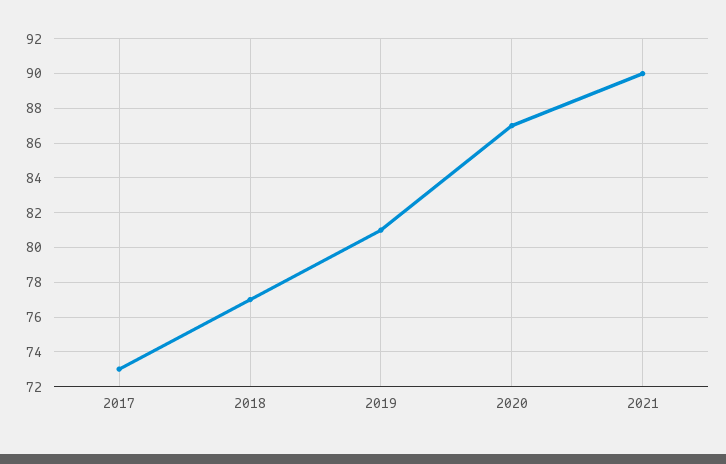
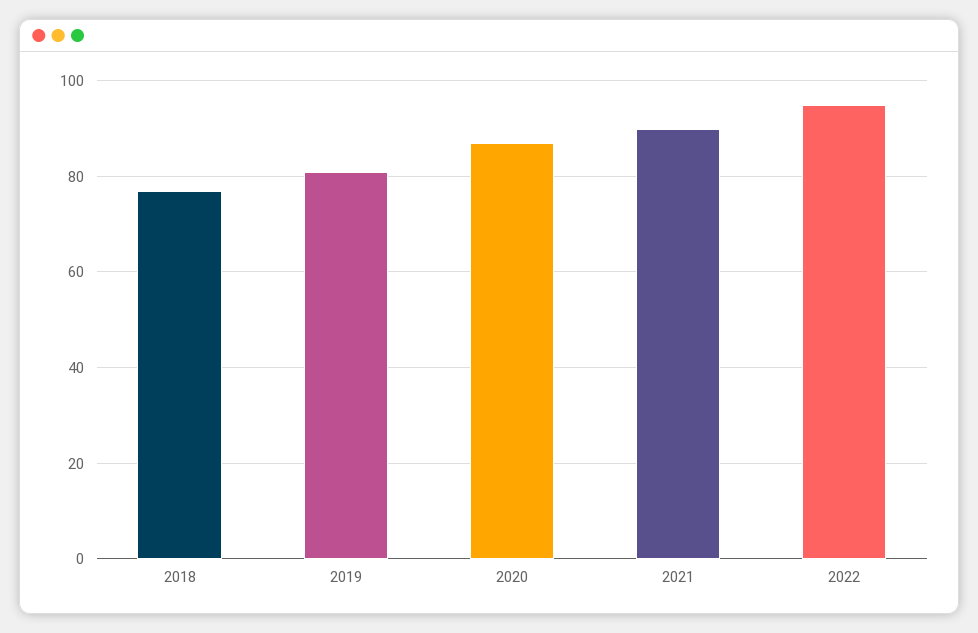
2017: 73 -> none
2022: none -> 95

